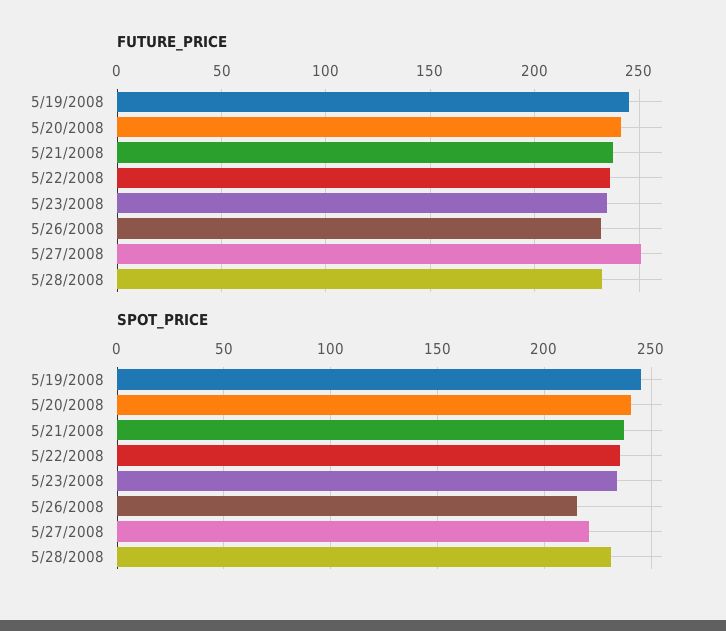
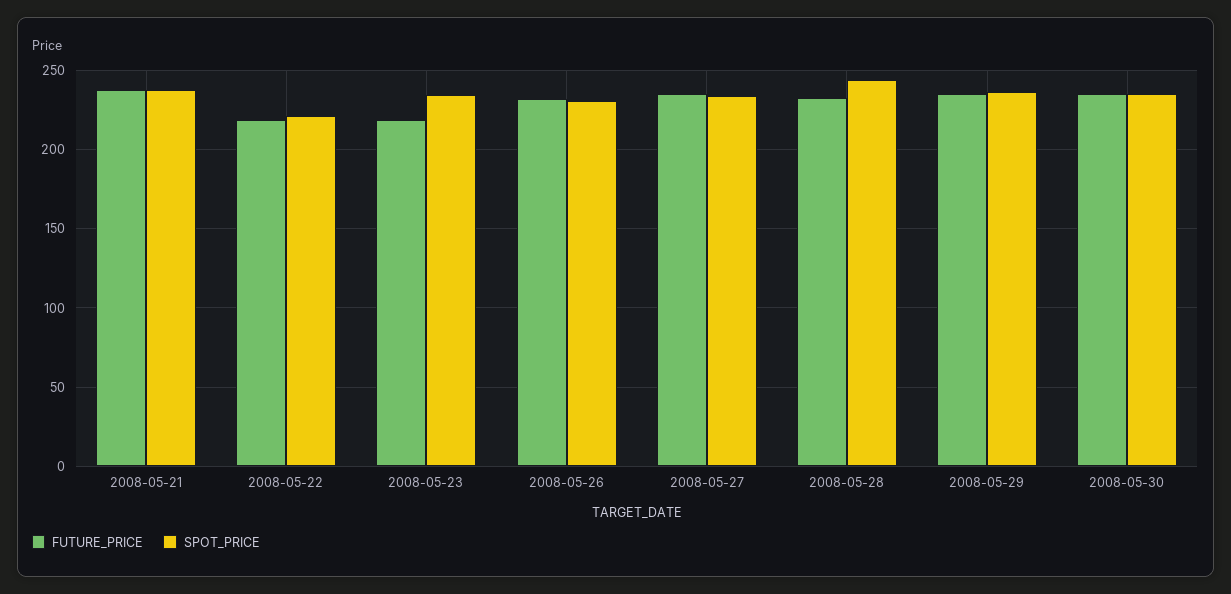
FUTURE_PRICE, 5/19/2008: 245 -> none
FUTURE_PRICE, 5/20/2008: 240 -> none
FUTURE_PRICE, 5/22/2008: 235 -> 220
FUTURE_PRICE, 5/23/2008: 235 -> 220
FUTURE_PRICE, 5/27/2008: 250 -> 235
SPOT_PRICE, 5/19/2008: 245 -> none
SPOT_PRICE, 5/20/2008: 240 -> none
SPOT_PRICE, 5/22/2008: 235 -> 220
SPOT_PRICE, 5/26/2008: 215 -> 230
SPOT_PRICE, 5/27/2008: 220 -> 235
SPOT_PRICE, 5/28/2008: 230 -> 245
FUTURE_PRICE, 2008-05-29: none -> 235
SPOT_PRICE, 2008-05-29: none -> 235
FUTURE_PRICE, 2008-05-30: none -> 235
SPOT_PRICE, 2008-05-30: none -> 235

